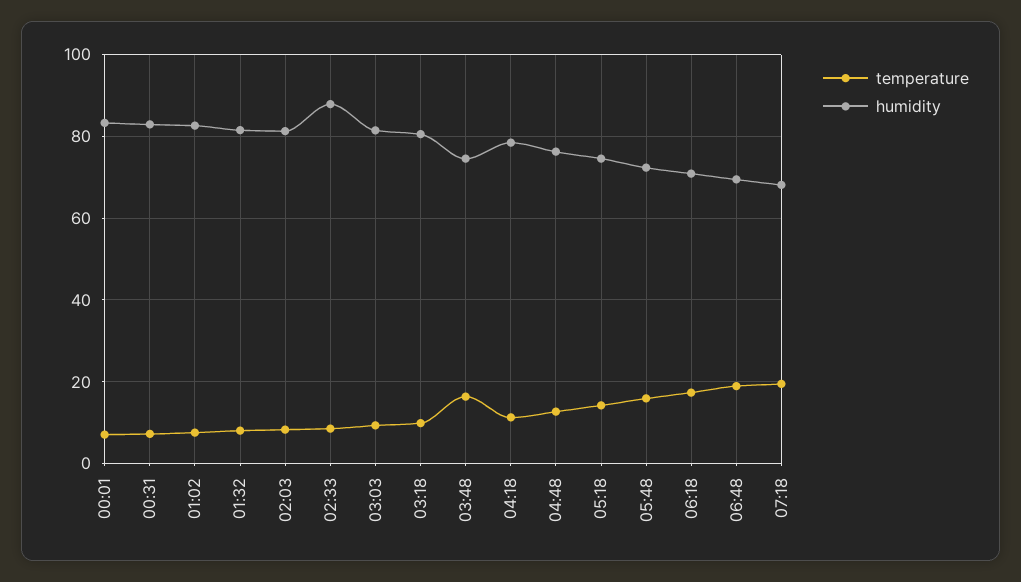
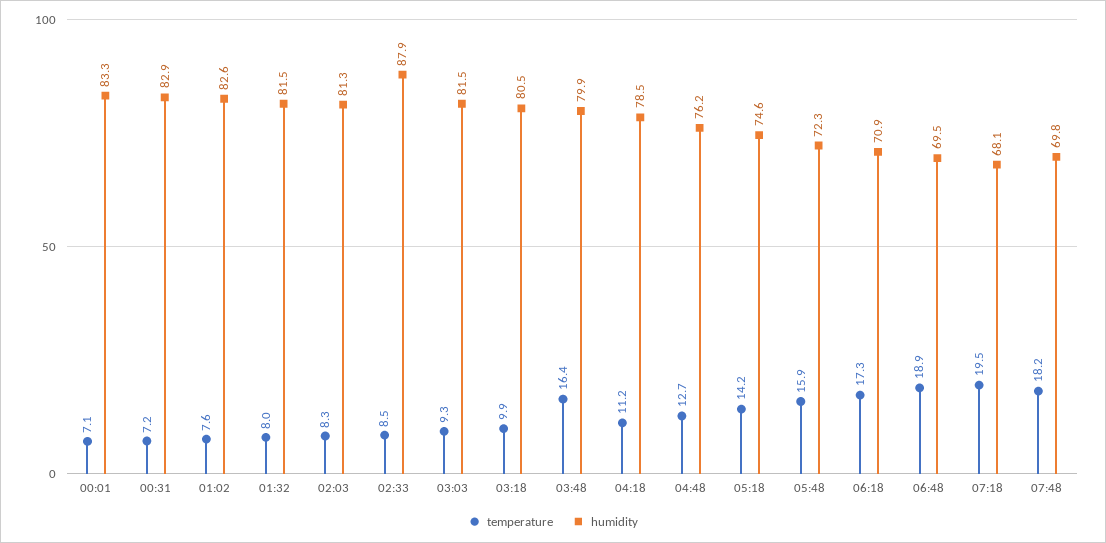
humidity, 03:48: 74 -> 79.9
temperature, 07:48: none -> 18.2
humidity, 07:48: none -> 69.8

